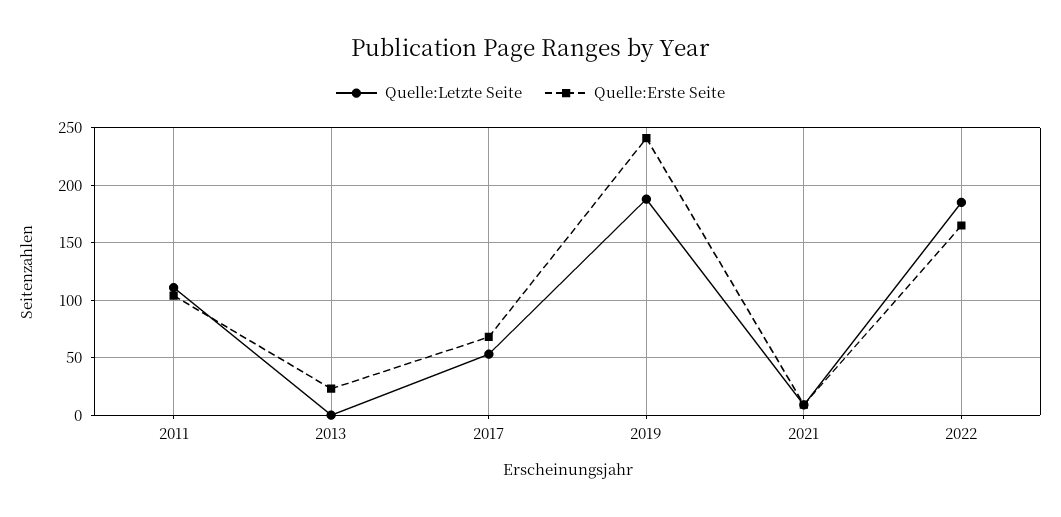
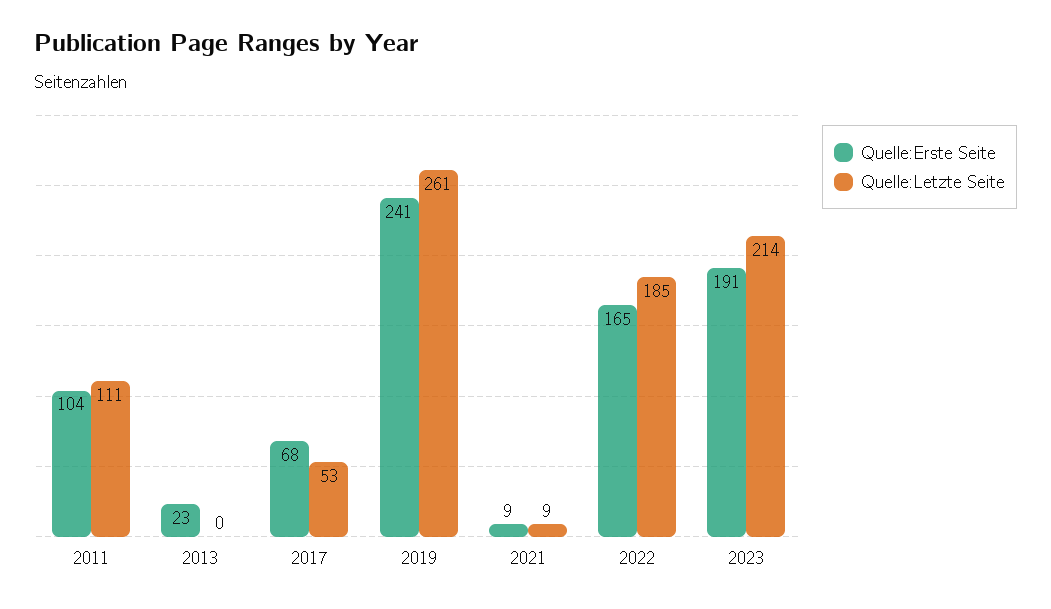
Quelle:Letzte Seite, 2019: 190 -> 261
Quelle:Erste Seite, 2023: none -> 191
Quelle:Letzte Seite, 2023: none -> 214

